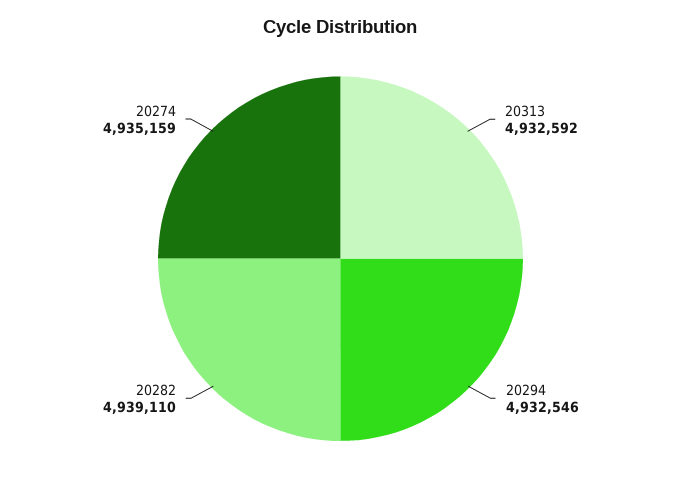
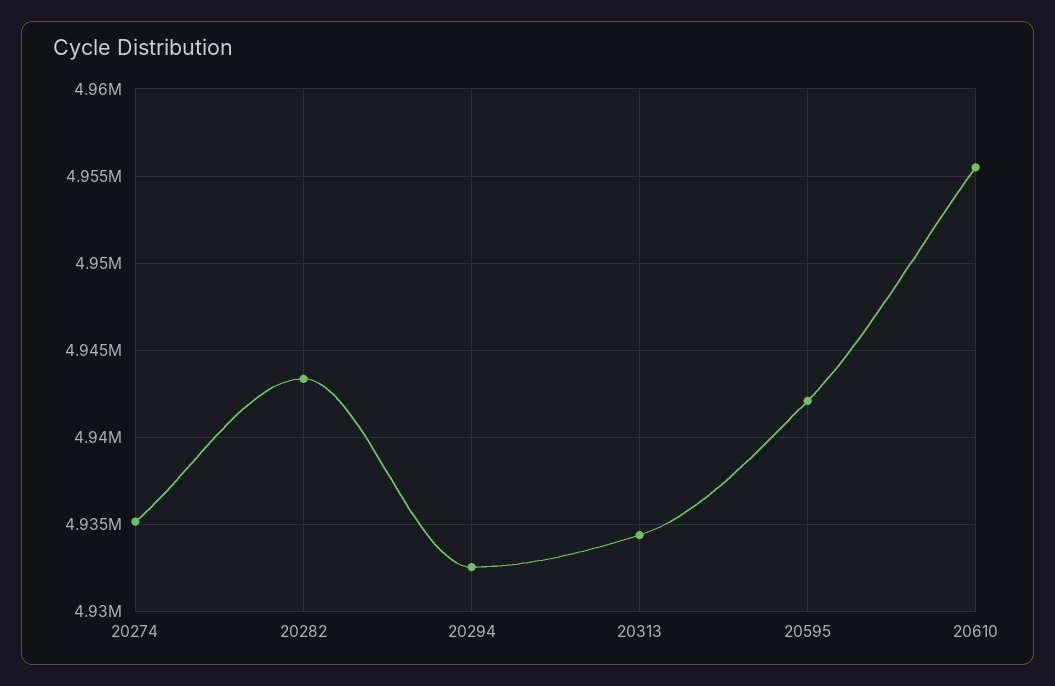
20313: 4932592 -> 4934500
20282: 4939110 -> 4943500
20595: none -> 4942000
20610: none -> 4955500

